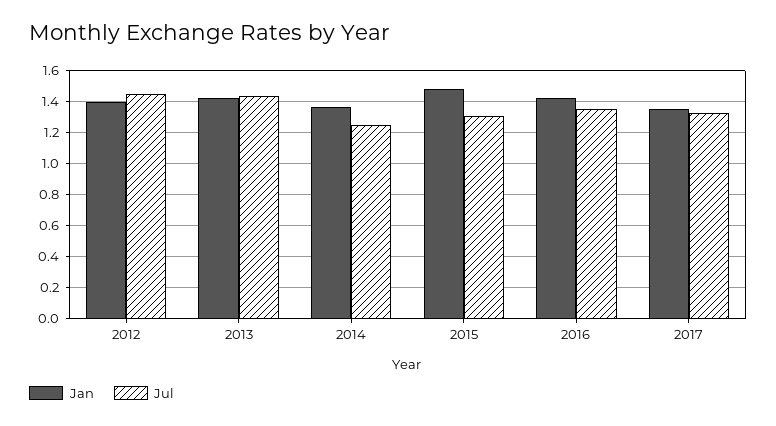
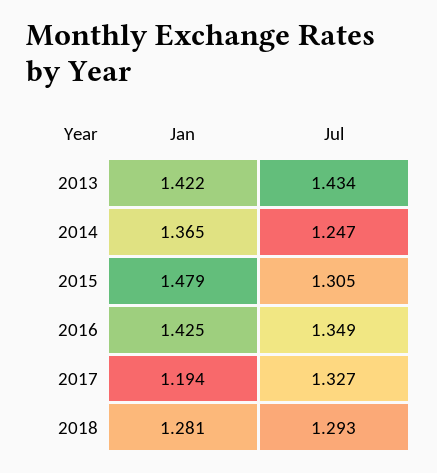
Jan, 2012: 1.4 -> none
Jul, 2012: 1.45 -> none
Jan, 2017: 1.35 -> 1.194
Jan, 2018: none -> 1.281
Jul, 2018: none -> 1.293

